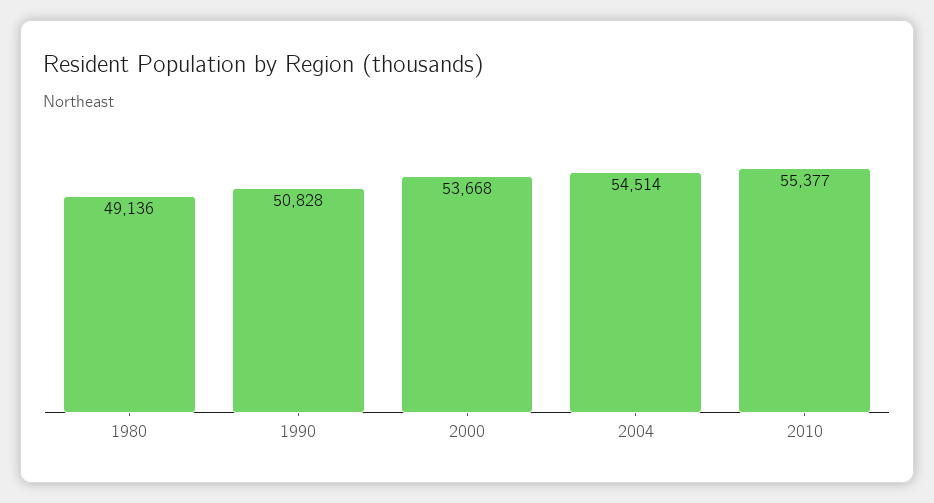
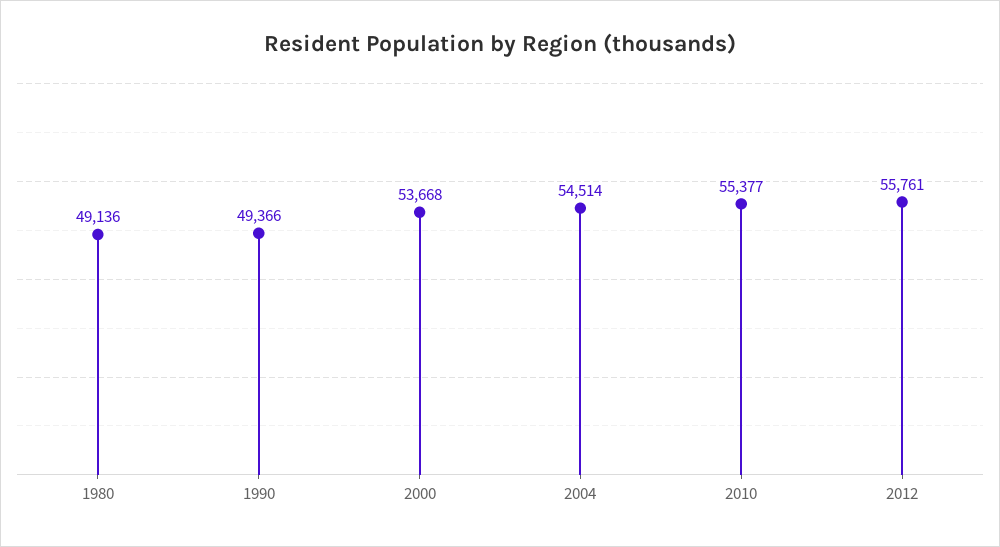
1990: 50828 -> 49366
2012: none -> 55761

